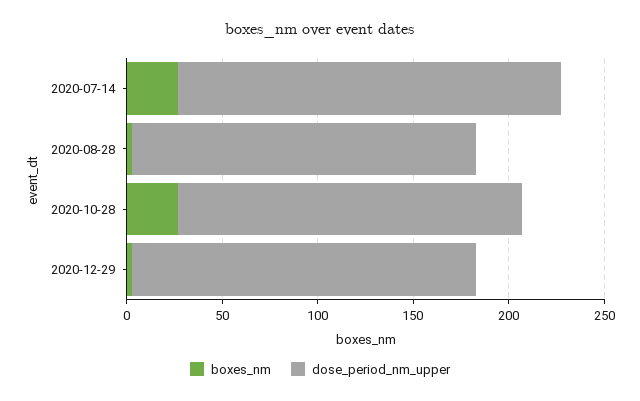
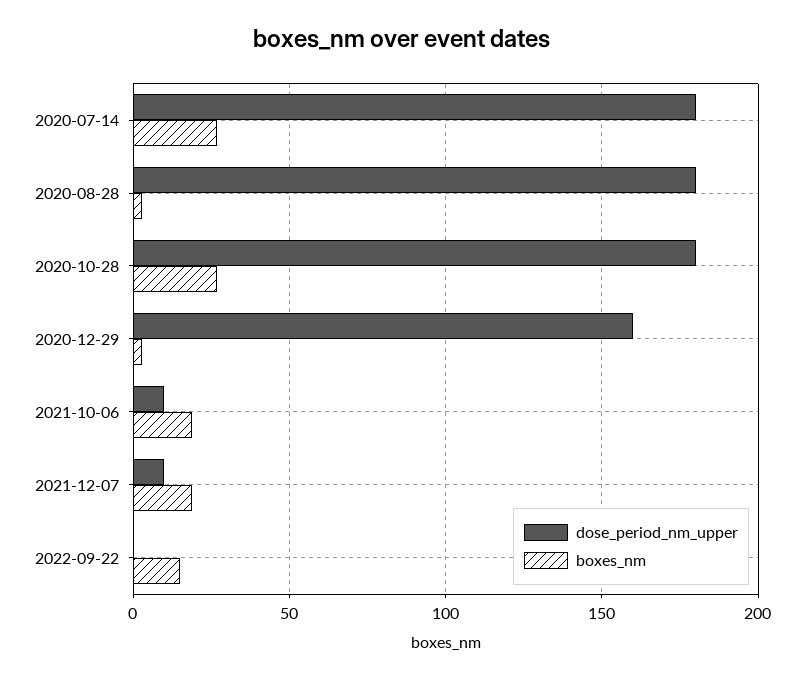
dose_period_nm_upper, 2020-07-14: 200 -> 180
dose_period_nm_upper, 2020-12-29: 180 -> 160
dose_period_nm_upper, 2021-10-06: none -> 10
boxes_nm, 2021-10-06: none -> 20
dose_period_nm_upper, 2021-12-07: none -> 10
boxes_nm, 2021-12-07: none -> 20
dose_period_nm_upper, 2022-09-22: none -> 0
boxes_nm, 2022-09-22: none -> 15

